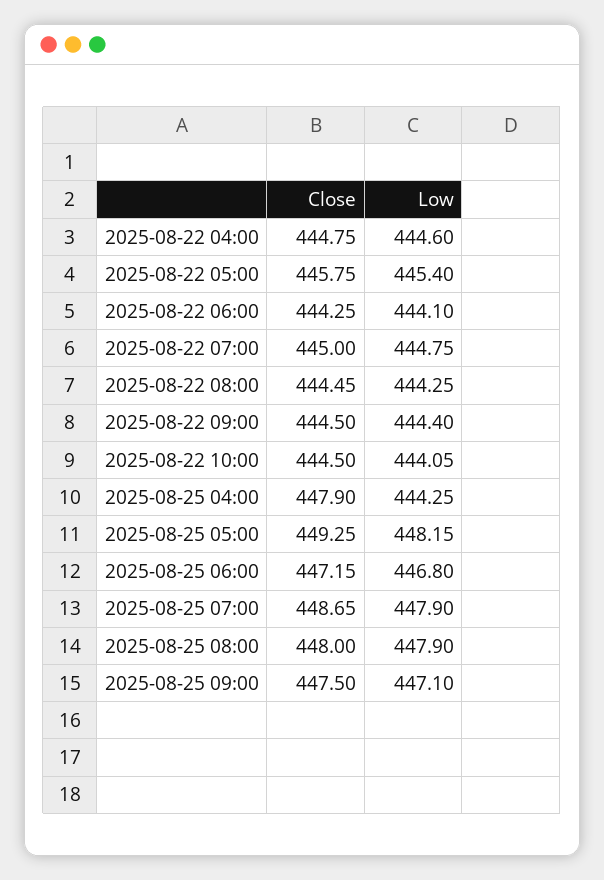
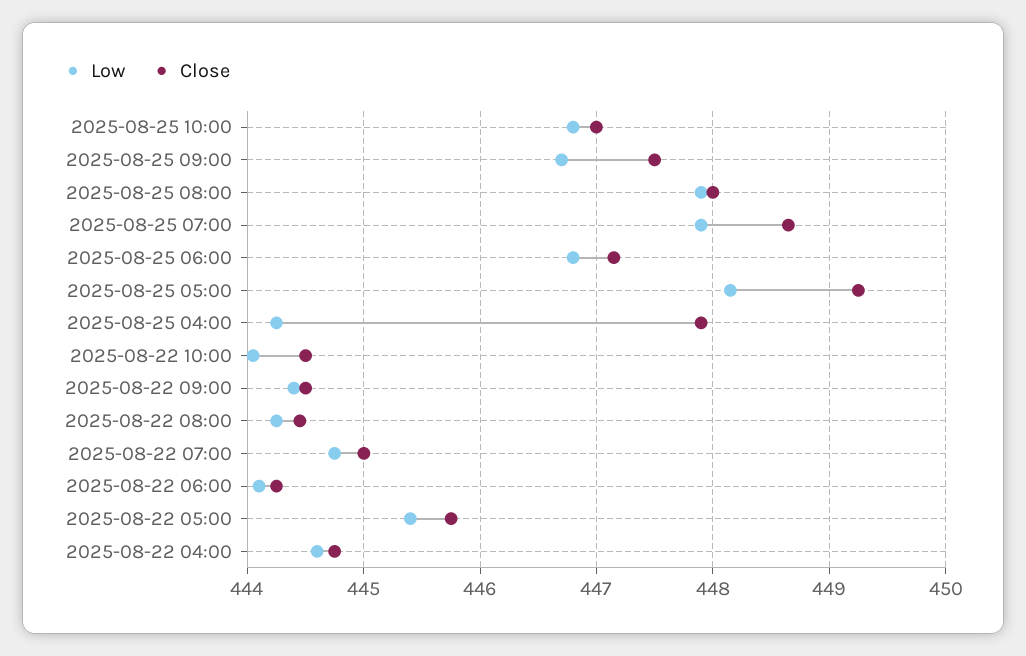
Low, 2025-08-25 09:00: 447.1 -> 446.7
Low, 2025-08-25 10:00: none -> 446.8
Close, 2025-08-25 10:00: none -> 447

